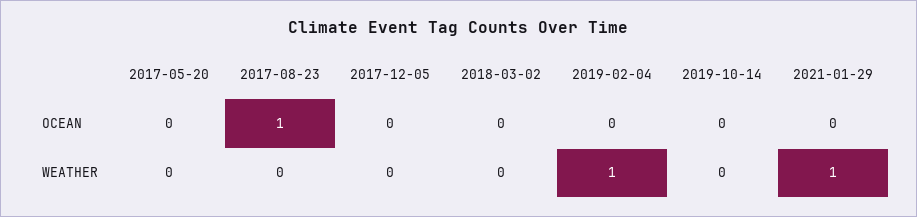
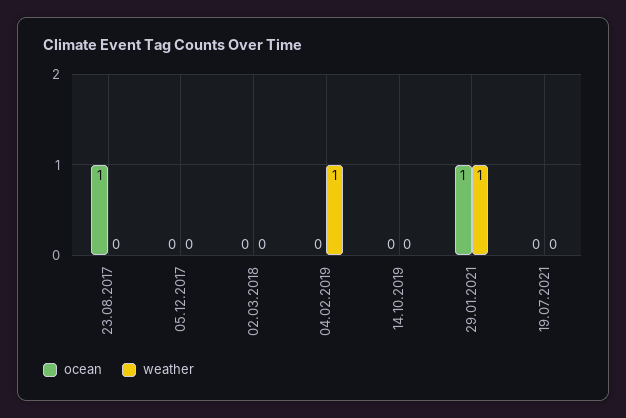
OCEAN, 2017-05-20: 0 -> none
OCEAN, 2021-01-29: 0 -> 1
WEATHER, 2017-05-20: 0 -> none
OCEAN, 19.07.2021: none -> 0
WEATHER, 19.07.2021: none -> 0

